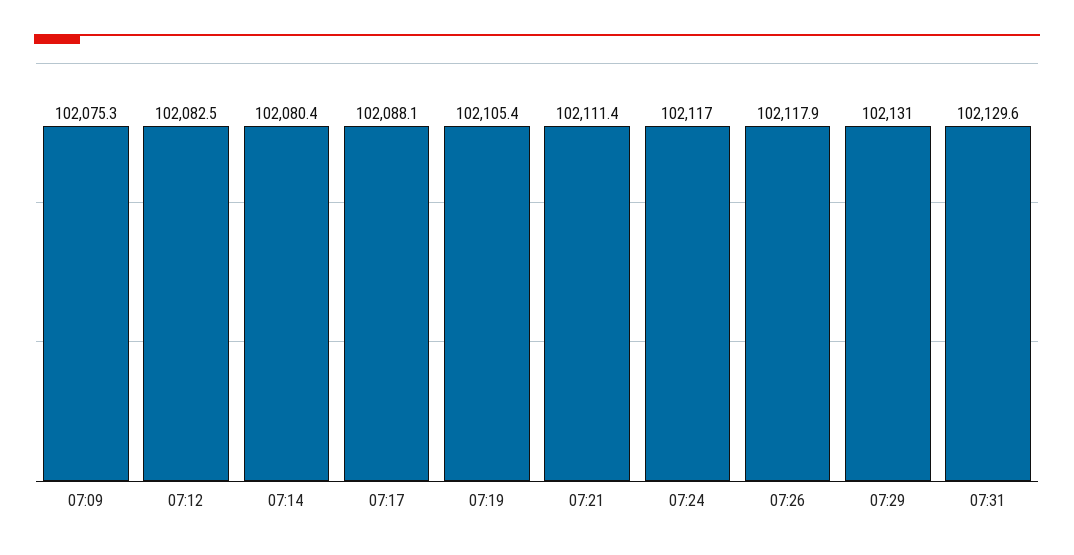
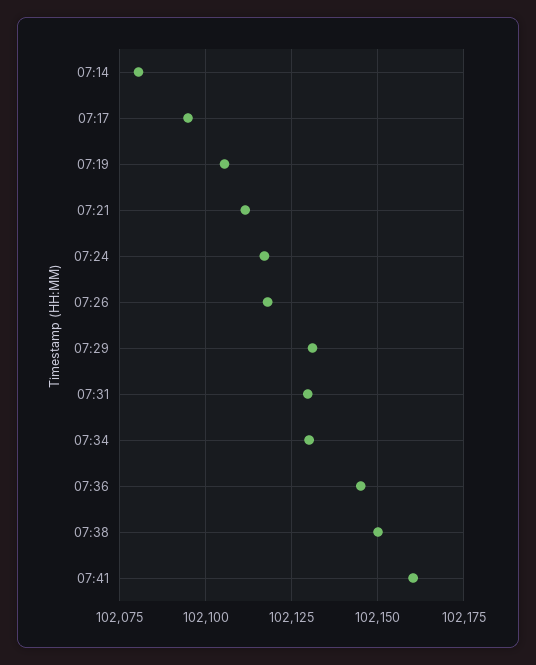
07:09: 102075.3 -> none
07:12: 102082.5 -> none
07:17: 102088.1 -> 102095
07:34: none -> 102130
07:36: none -> 102145
07:38: none -> 102150
07:41: none -> 102160

